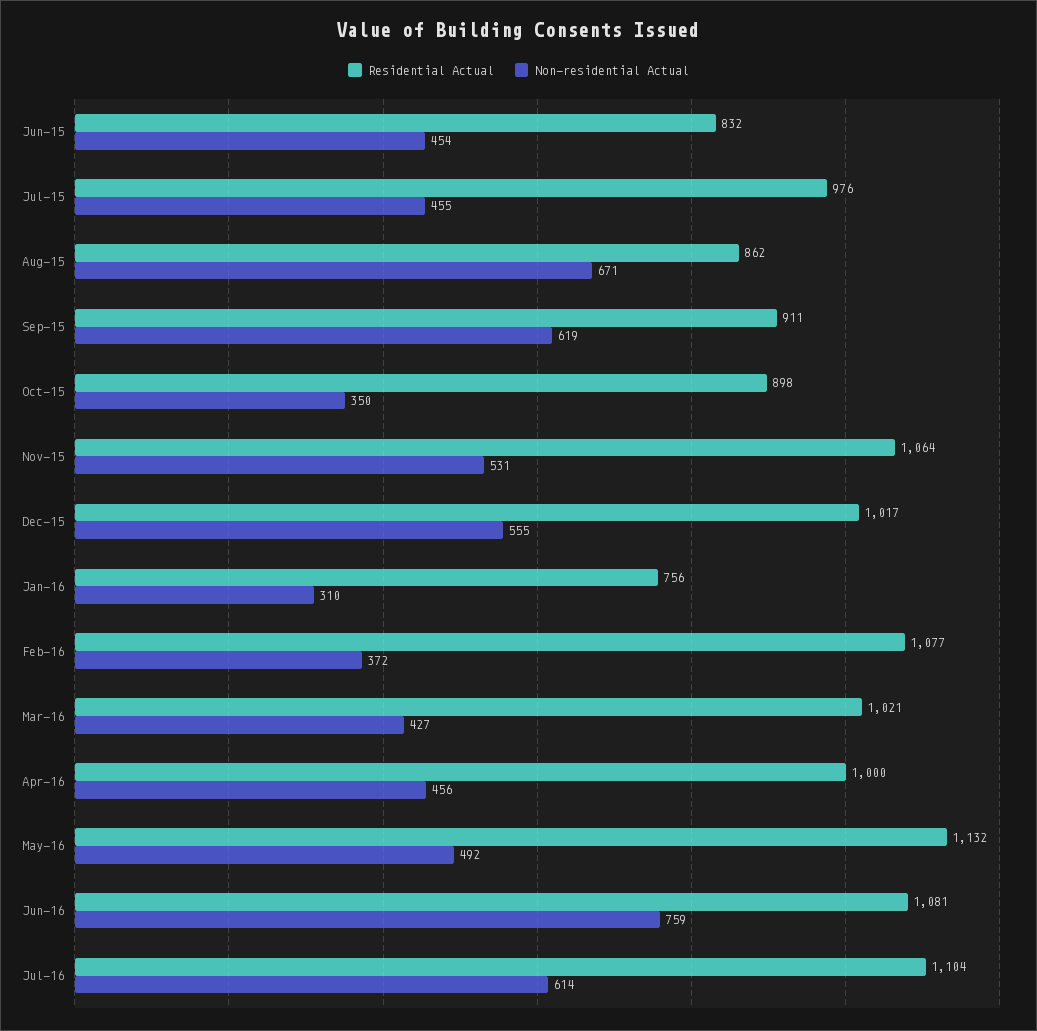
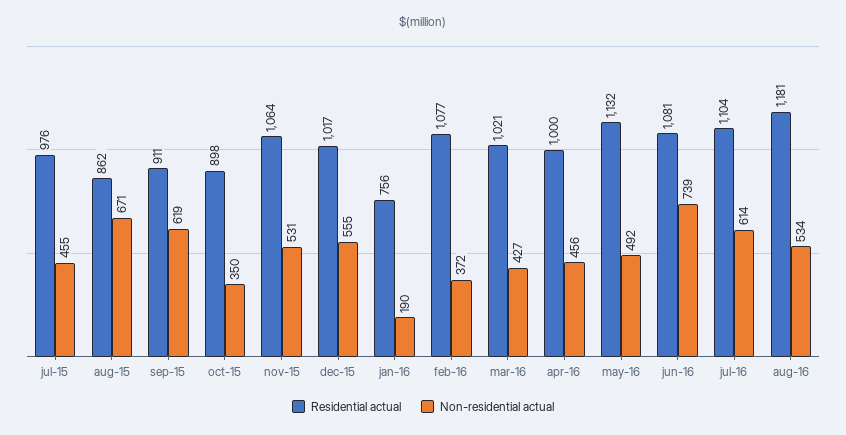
Residential Actual, Jun-15: 832 -> none
Non-residential Actual, Jun-15: 454 -> none
Non-residential Actual, Jan-16: 310 -> 190
Non-residential Actual, Jun-16: 759 -> 739
Residential Actual, aug-16: none -> 1181
Non-residential Actual, aug-16: none -> 534

